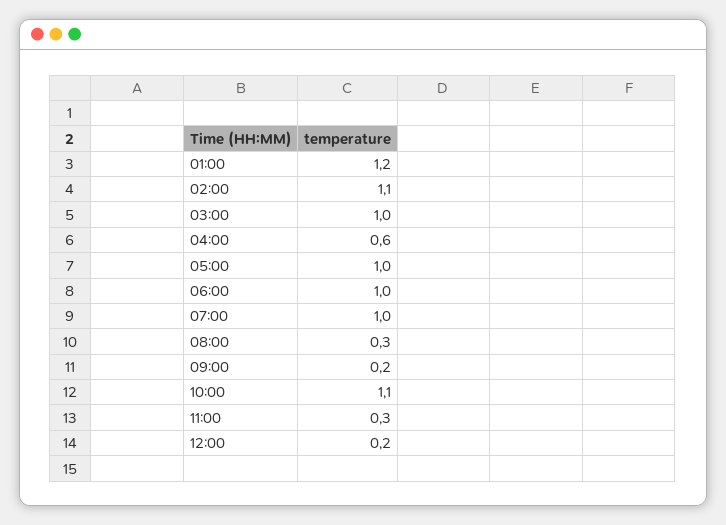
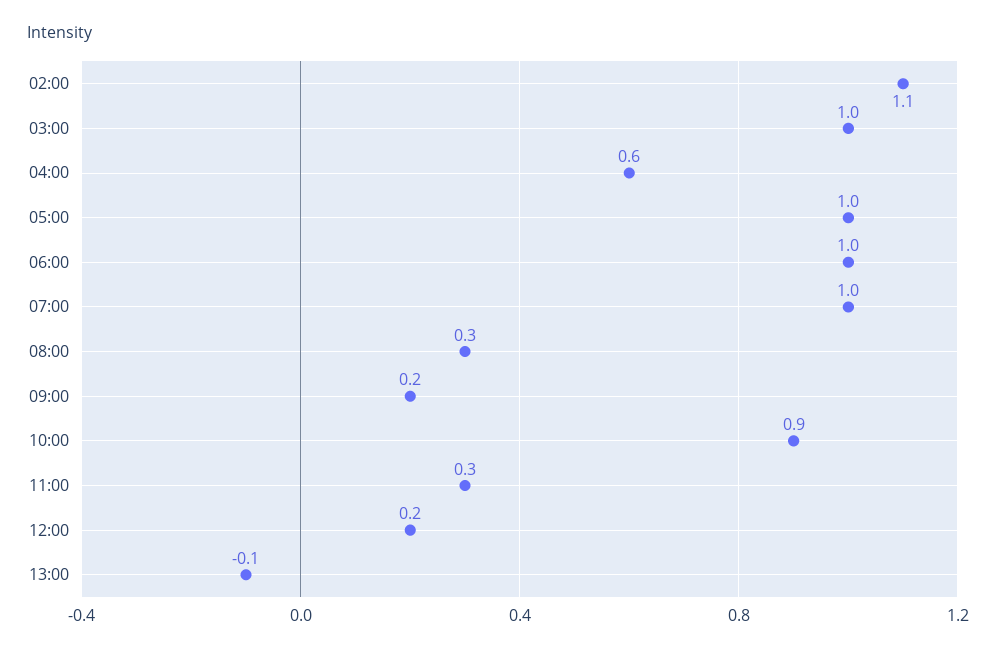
01:00: 1.2 -> none
10:00: 1.1 -> 0.9
13:00: none -> -0.1

